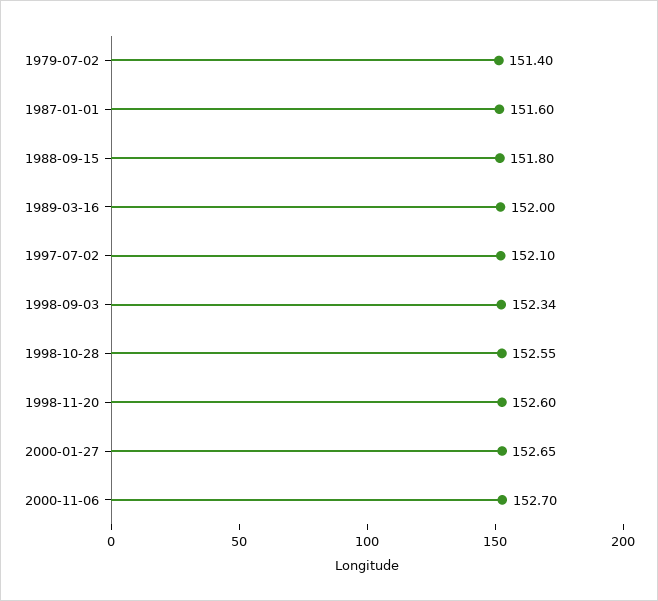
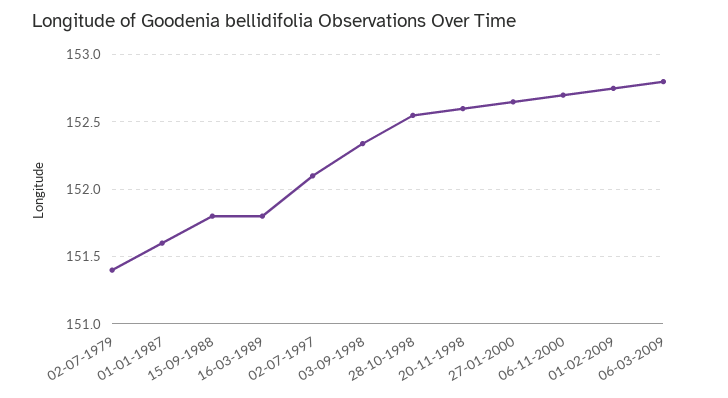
1989-03-16: 152 -> 151.8
01-02-2009: none -> 152.75
06-03-2009: none -> 152.8

